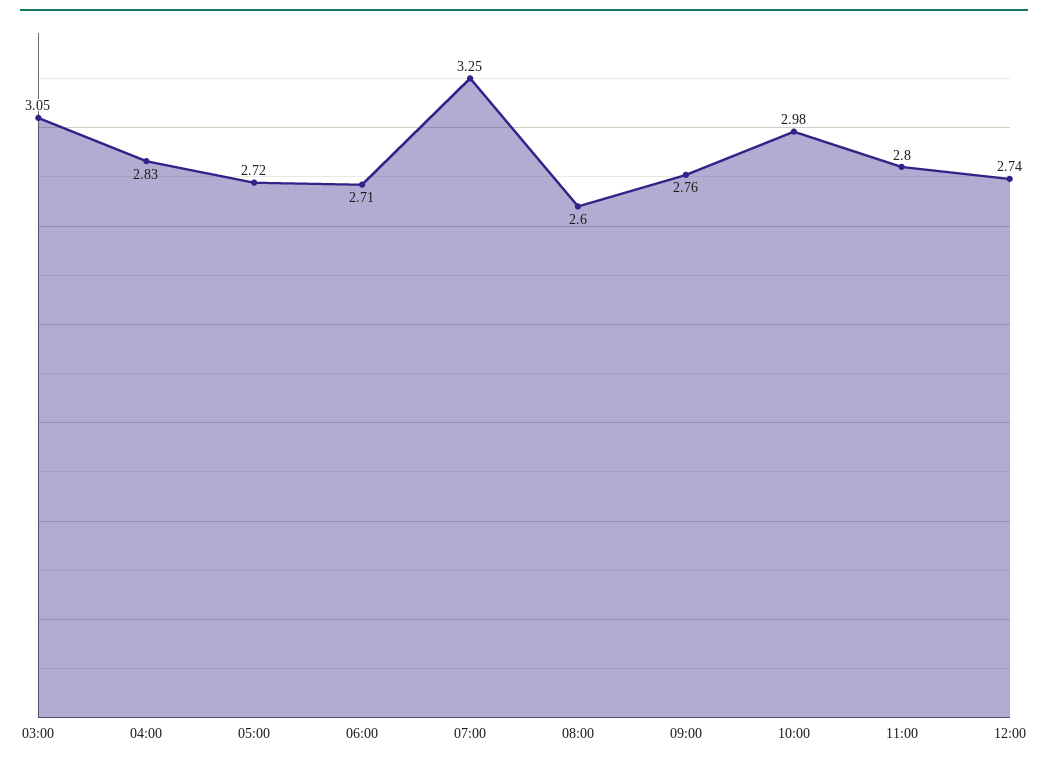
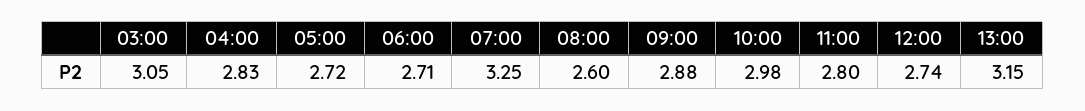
09:00: 2.76 -> 2.88
13:00: none -> 3.15

